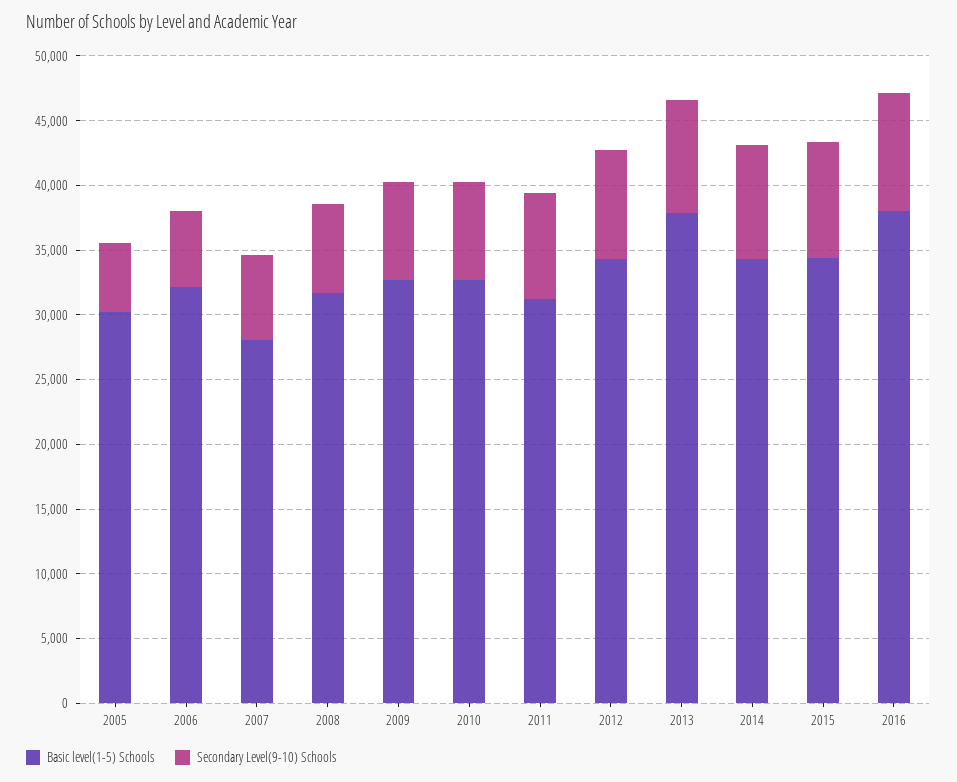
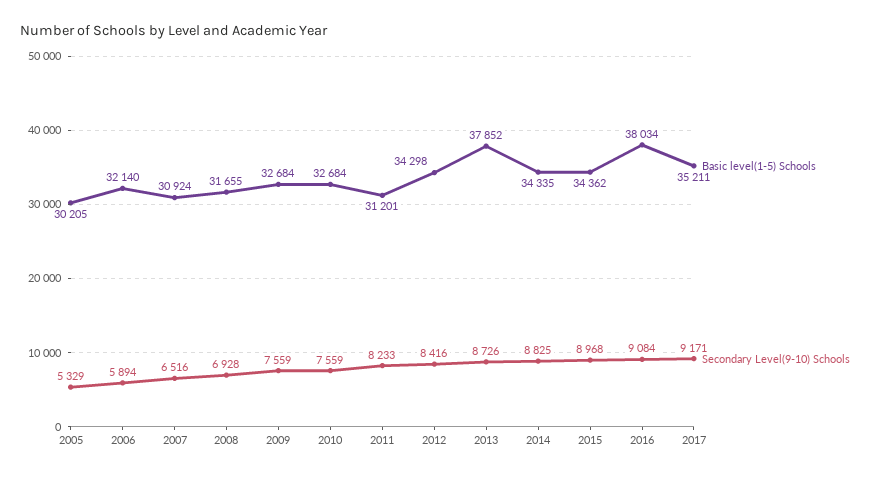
Basic level(1-5) Schools, 2007: 28000 -> 30924
Basic level(1-5) Schools, 2017: none -> 35211
Secondary Level(9-10) Schools, 2017: none -> 9171

